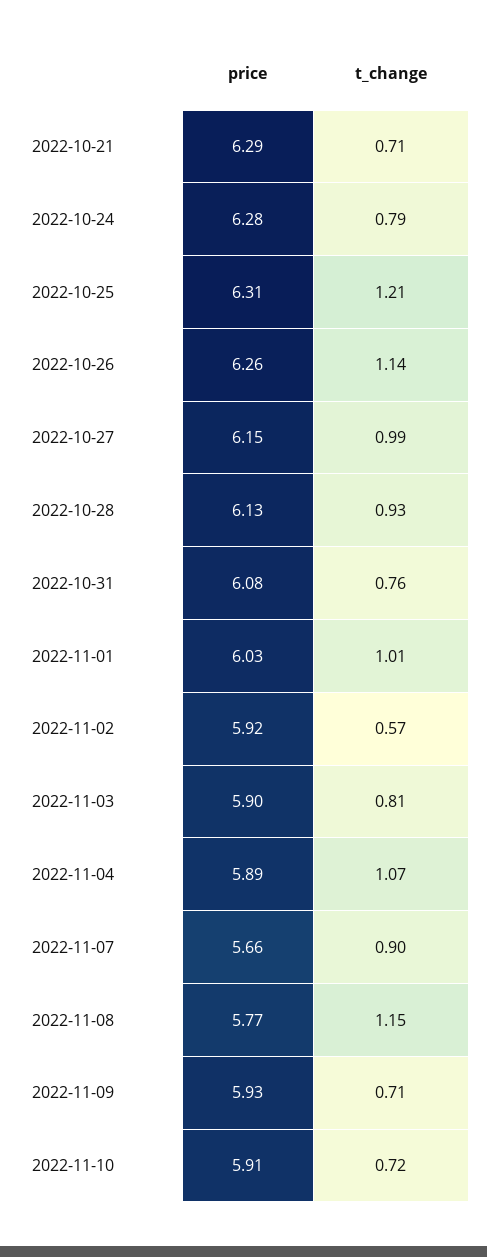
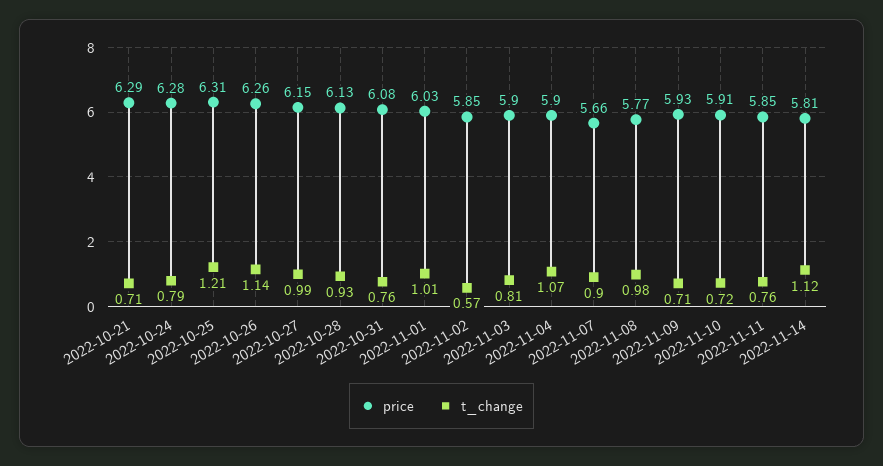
price, 2022-11-02: 5.92 -> 5.85
price, 2022-11-04: 5.89 -> 5.9
t_change, 2022-11-08: 1.15 -> 0.98
price, 2022-11-11: none -> 5.85
t_change, 2022-11-11: none -> 0.76
price, 2022-11-14: none -> 5.81
t_change, 2022-11-14: none -> 1.12

